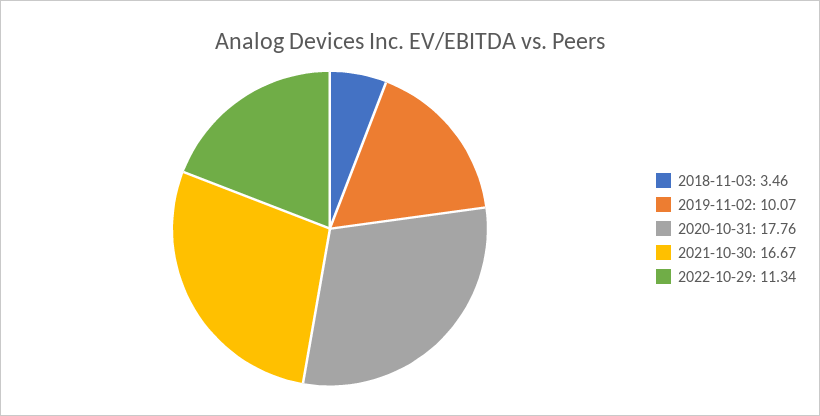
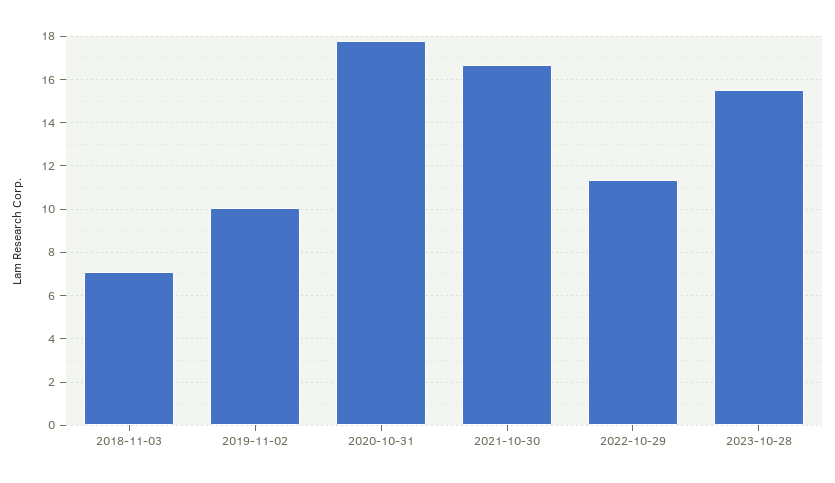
2018-11-03: 3.46 -> 7
2023-10-28: none -> 15.5

